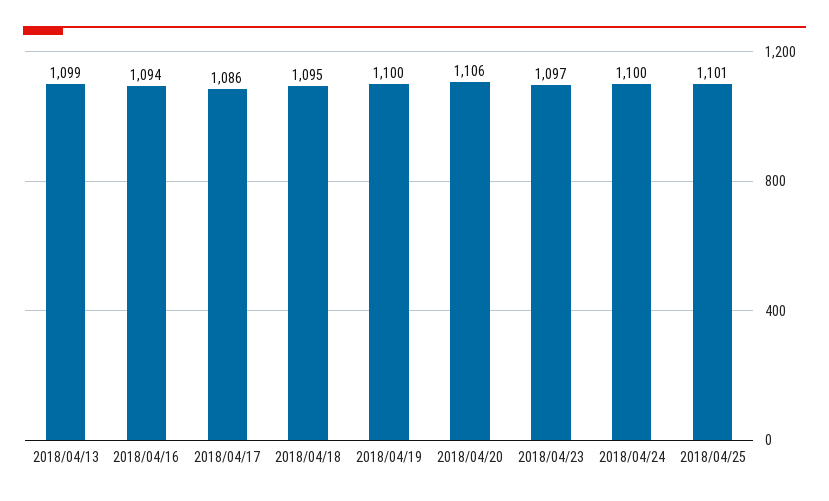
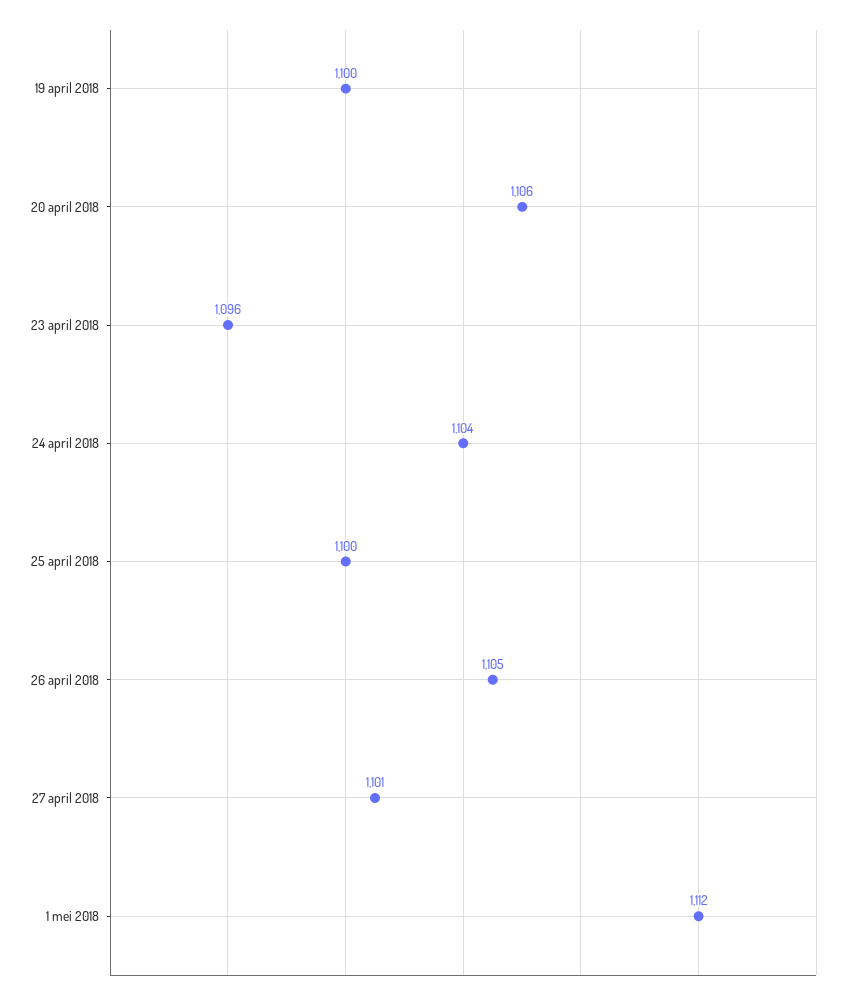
2018/04/13: 1099 -> none
2018/04/16: 1094 -> none
2018/04/17: 1086 -> none
2018/04/18: 1095 -> none
2018/04/23: 1097 -> 1096
2018/04/24: 1100 -> 1104
2018/04/25: 1101 -> 1100
26 april 2018: none -> 1105
27 april 2018: none -> 1101
1 mei 2018: none -> 1112

